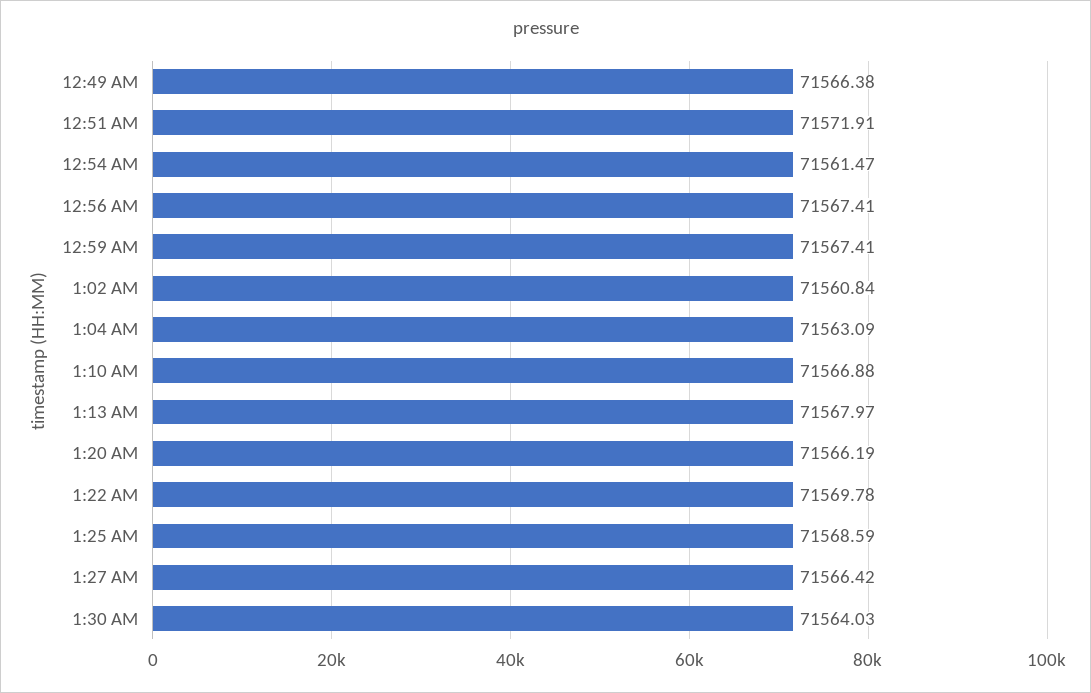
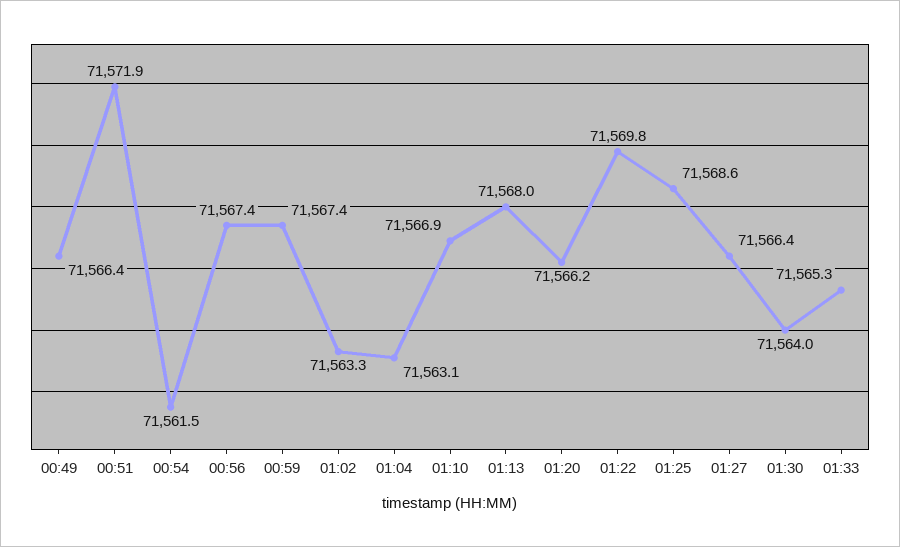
1:02 AM: 71560.84 -> 71563.3
01:33: none -> 71565.3

